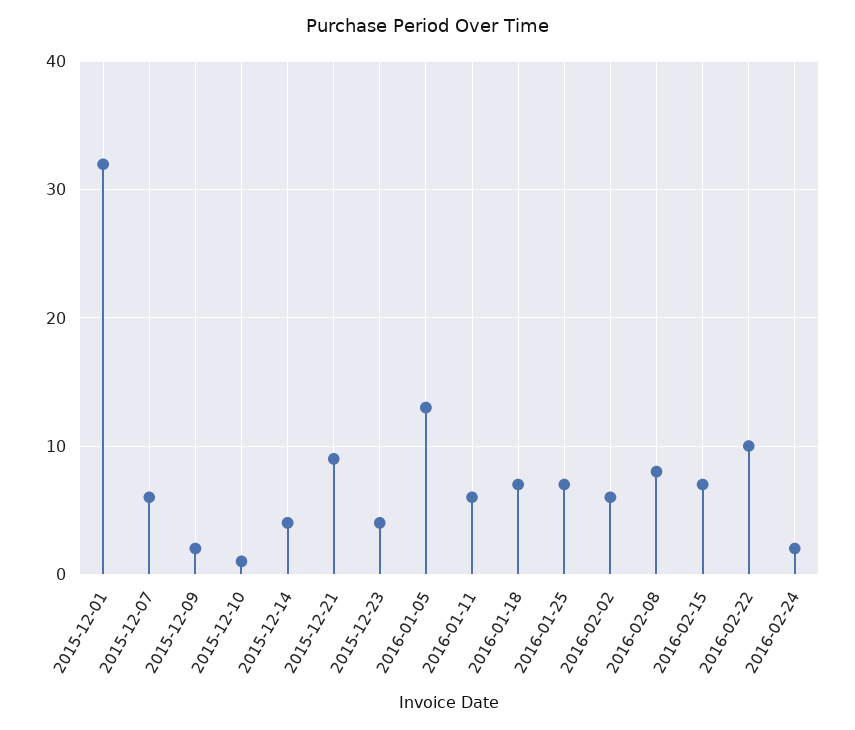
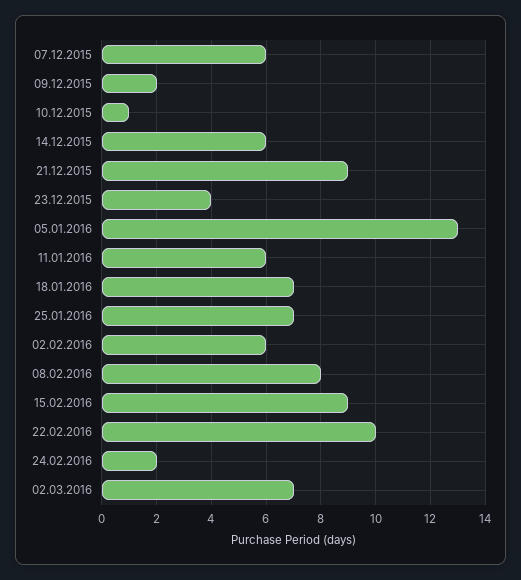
2015-12-01: 32 -> none
2015-12-14: 4 -> 6
2016-02-15: 7 -> 9
02.03.2016: none -> 7

